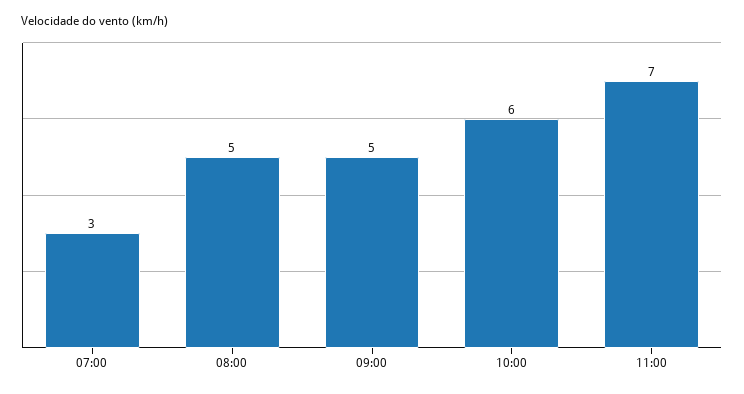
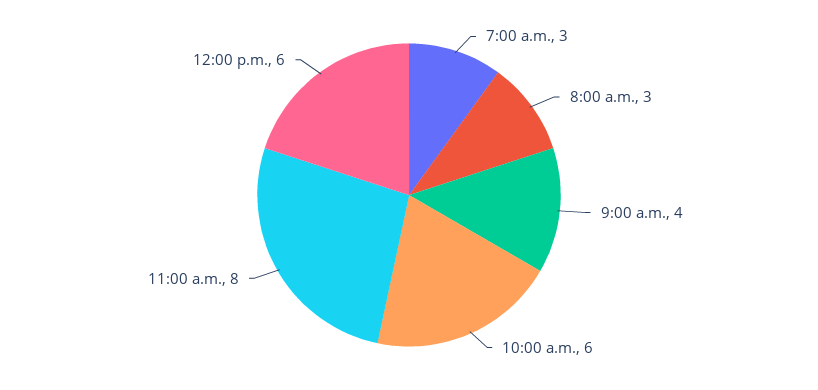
08:00: 5 -> 3
09:00: 5 -> 4
11:00: 7 -> 8
12:00 p.m.: none -> 6

